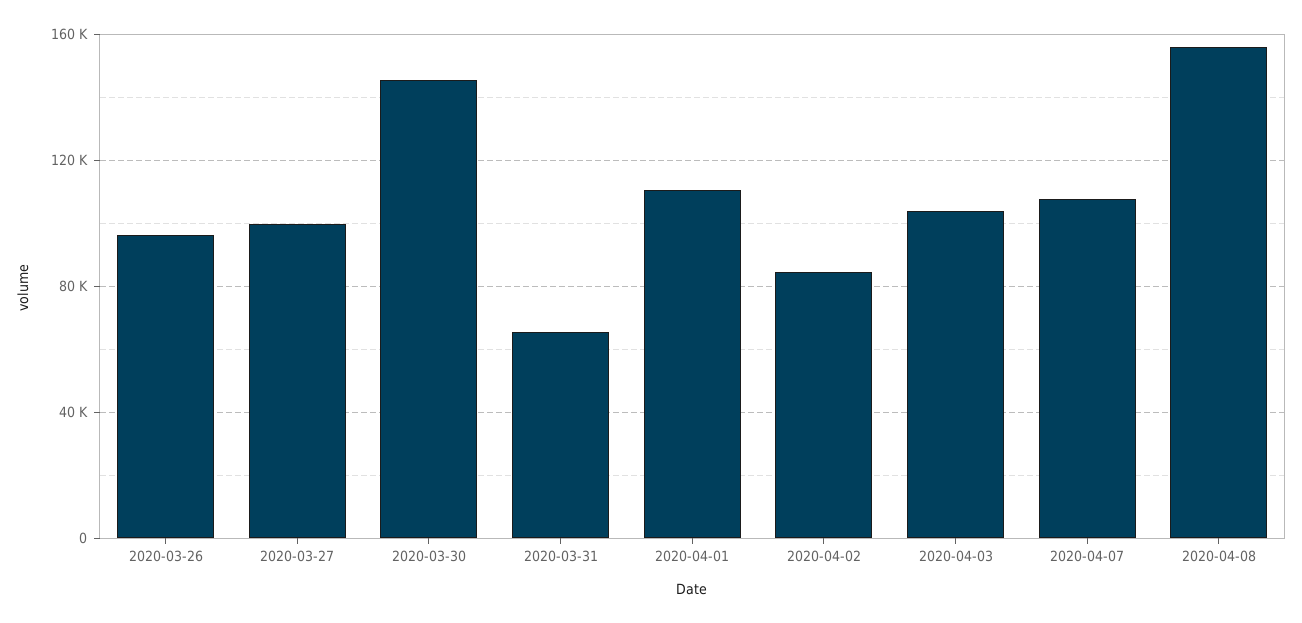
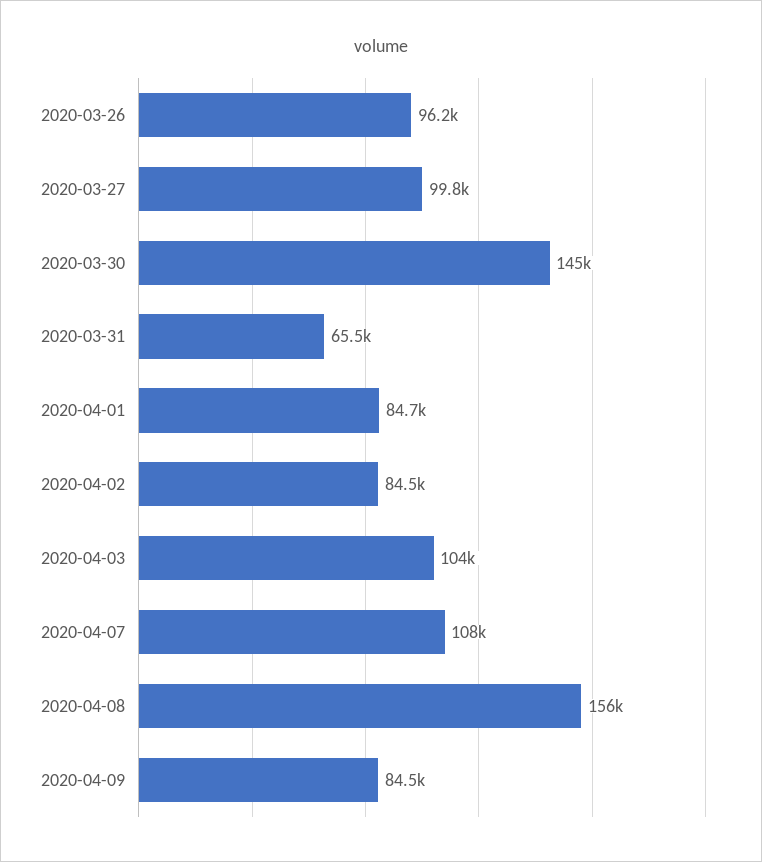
2020-04-01: 110000 -> 84700
2020-04-09: none -> 84500

